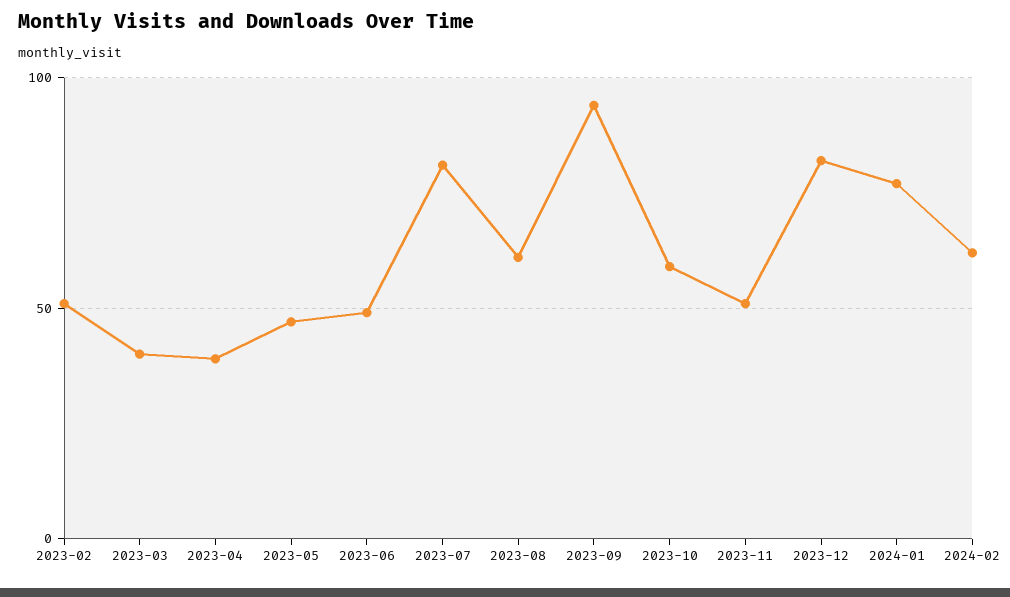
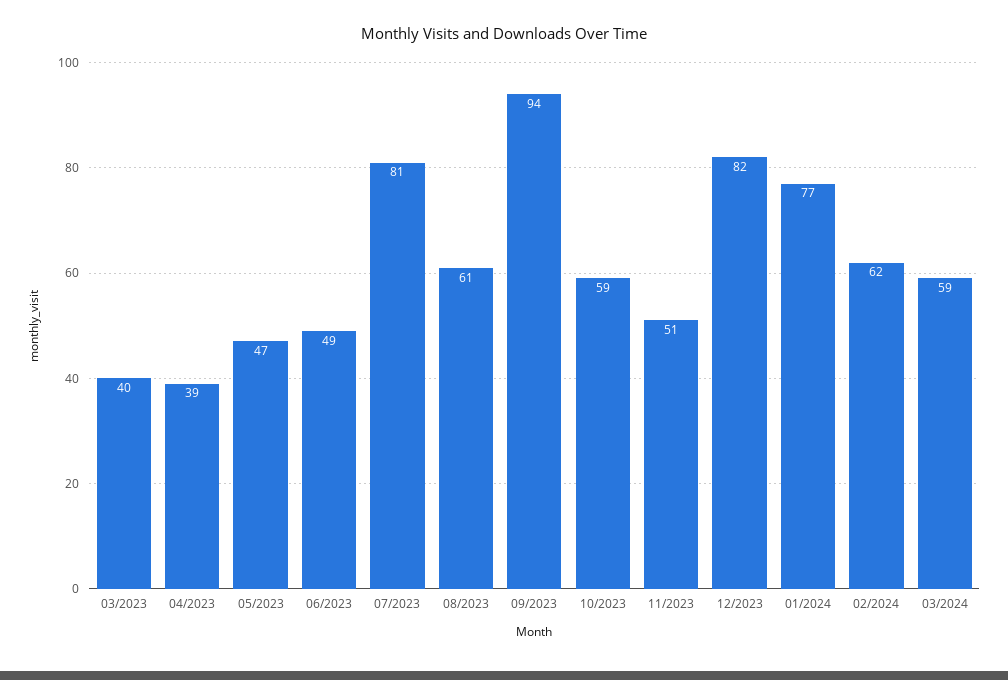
2023-02: 50 -> none
03/2024: none -> 59

